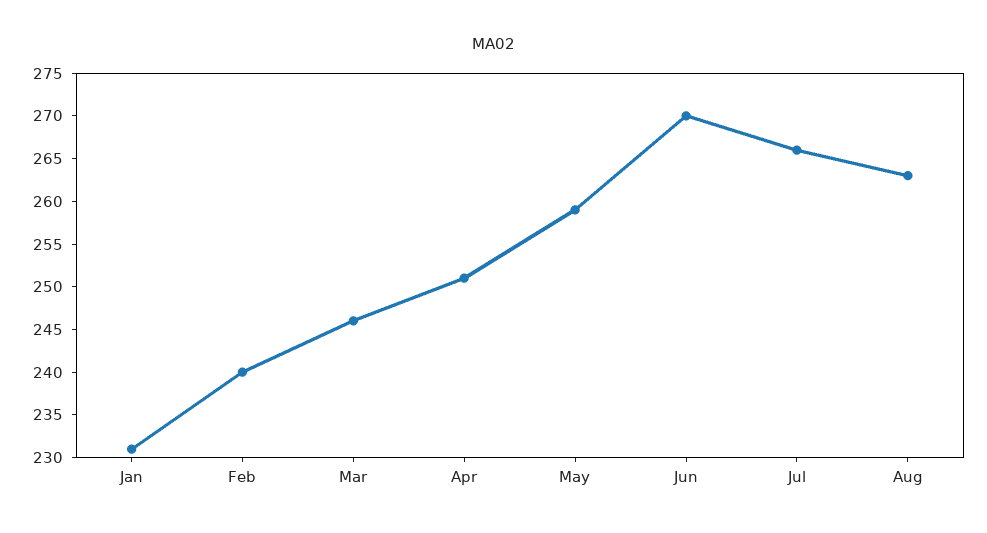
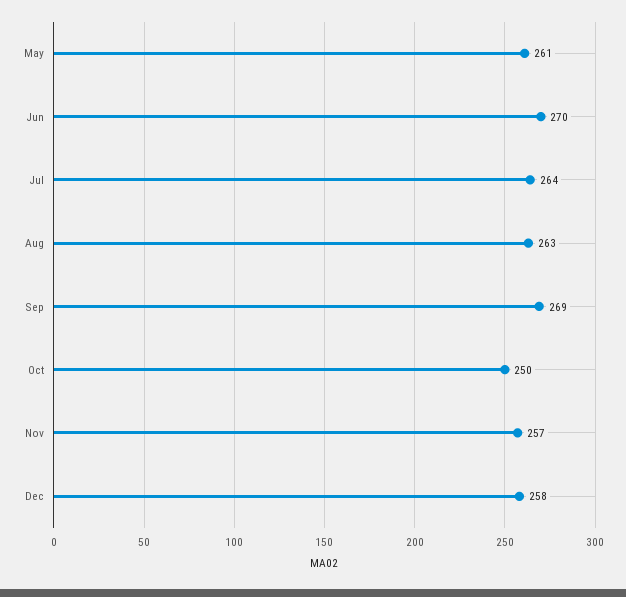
Jan: 231 -> none
Feb: 240 -> none
Mar: 246 -> none
Apr: 251 -> none
May: 259 -> 261
Jul: 266 -> 264
Sep: none -> 269
Oct: none -> 250
Nov: none -> 257
Dec: none -> 258

